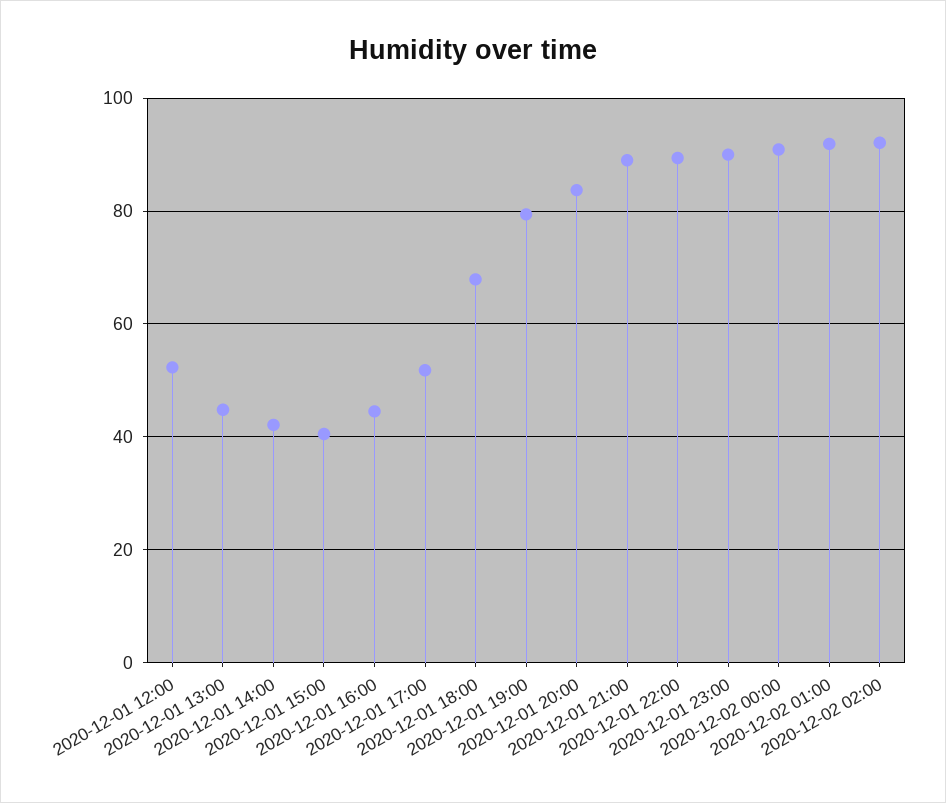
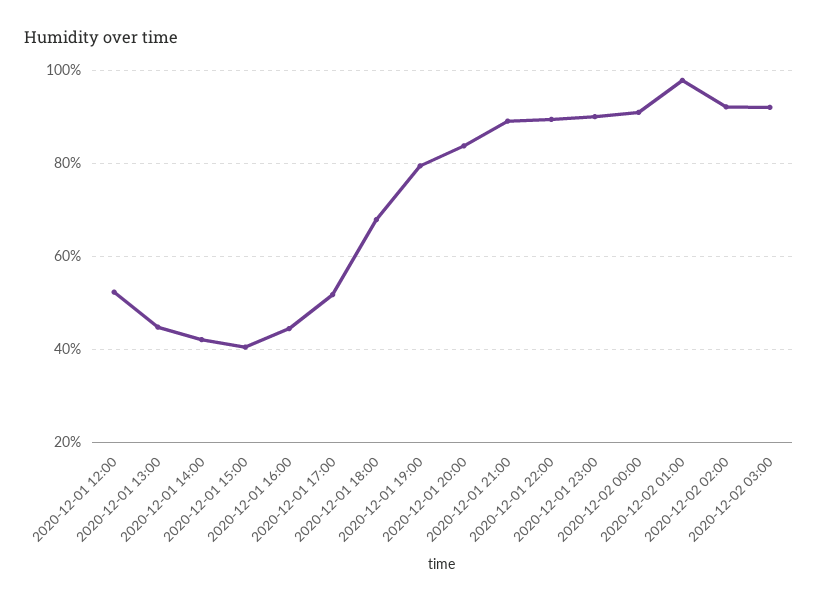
2020-12-02 01:00: 92 -> 98
2020-12-02 03:00: none -> 92

